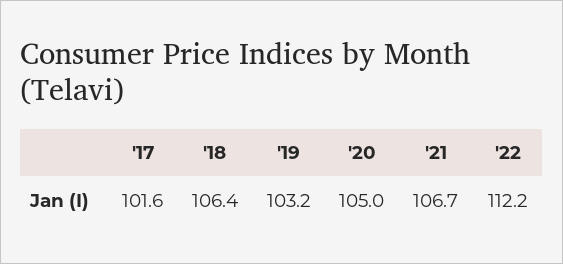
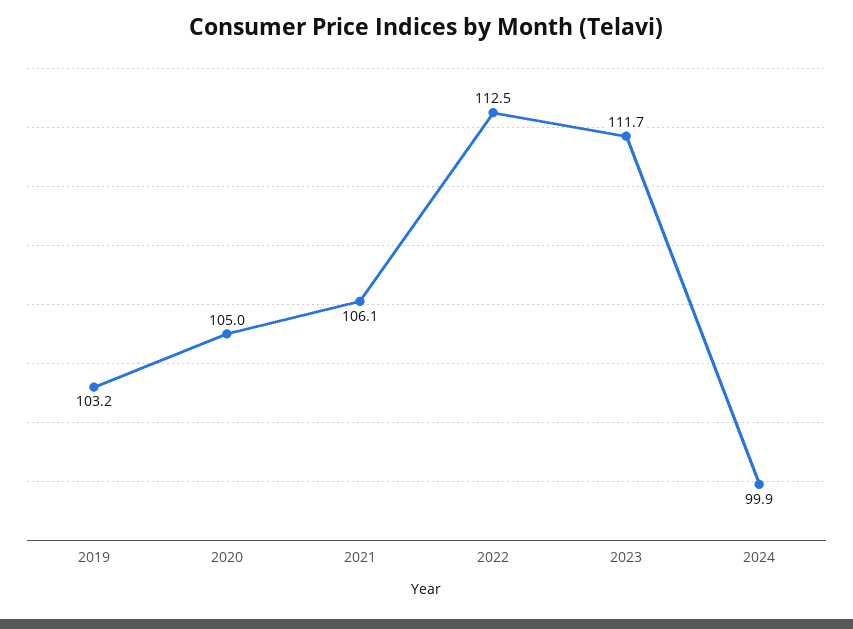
'17: 101.6 -> none
'18: 106.4 -> none
'21: 106.7 -> 106.1
'22: 112.2 -> 112.5
2023: none -> 111.7
2024: none -> 99.9

